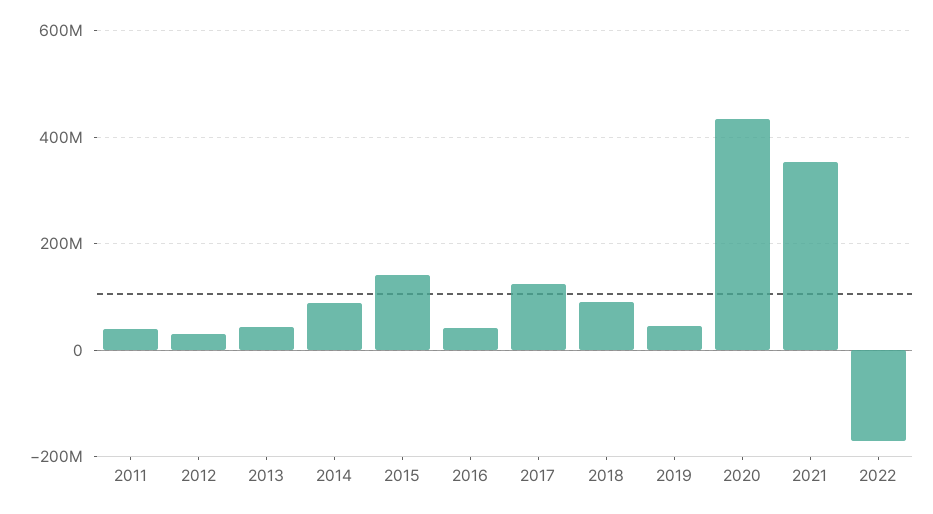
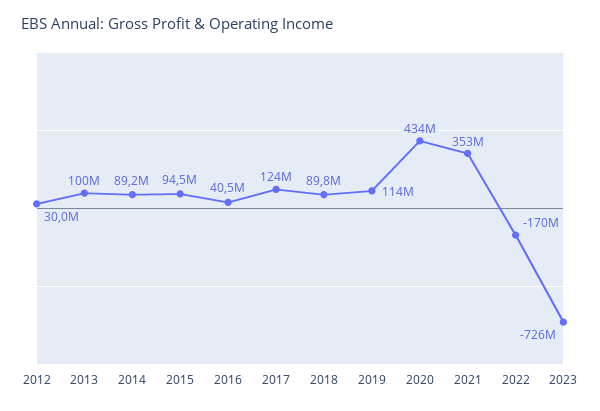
2011: 40000000 -> none
2013: 40000000 -> 100000000
2015: 140000000 -> 94500000
2019: 40000000 -> 114000000
2023: none -> -726000000

